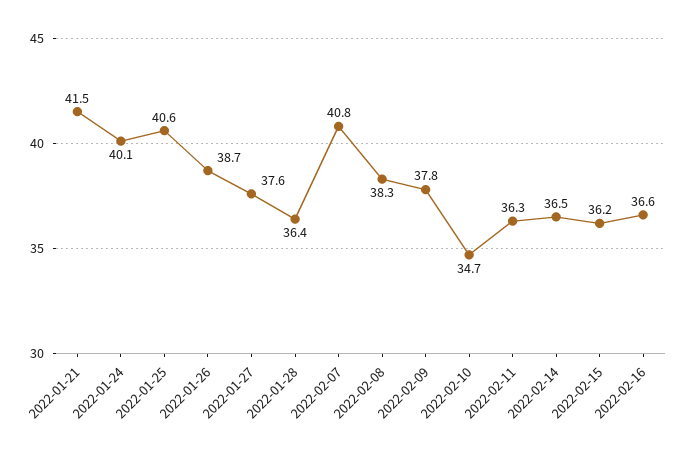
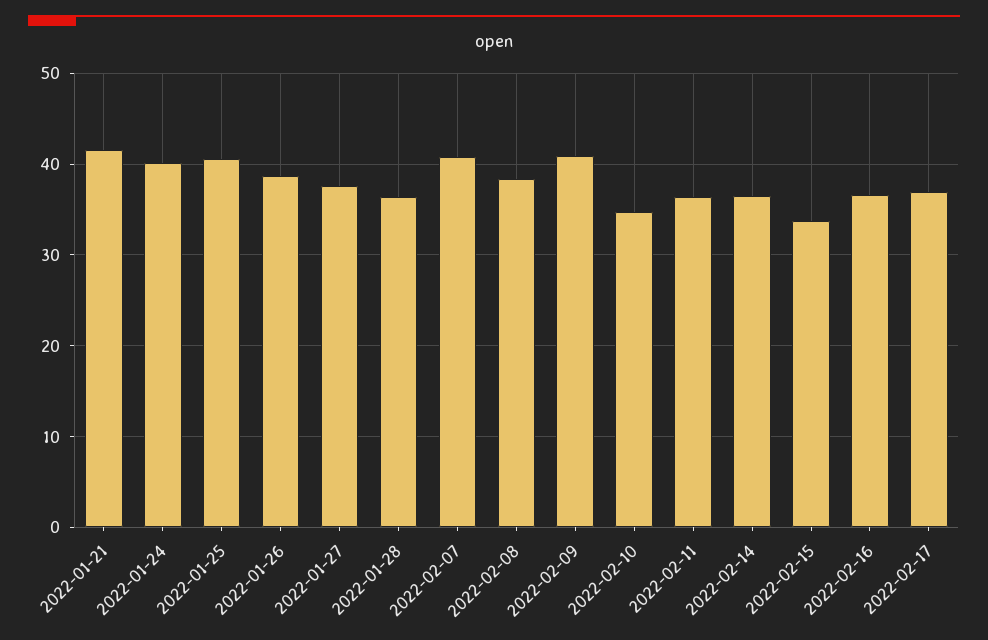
2022-02-09: 37.8 -> 41
2022-02-15: 36.2 -> 34
2022-02-17: none -> 37

